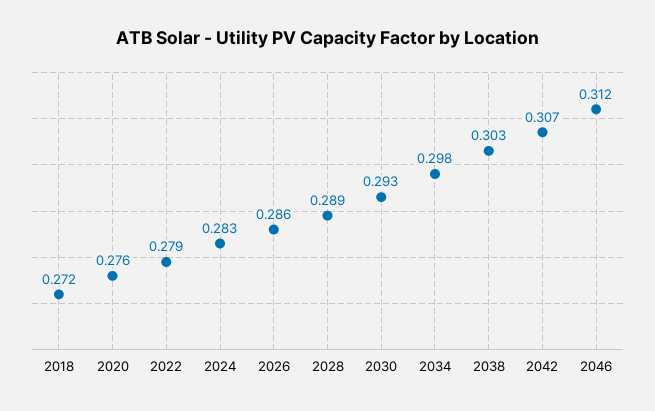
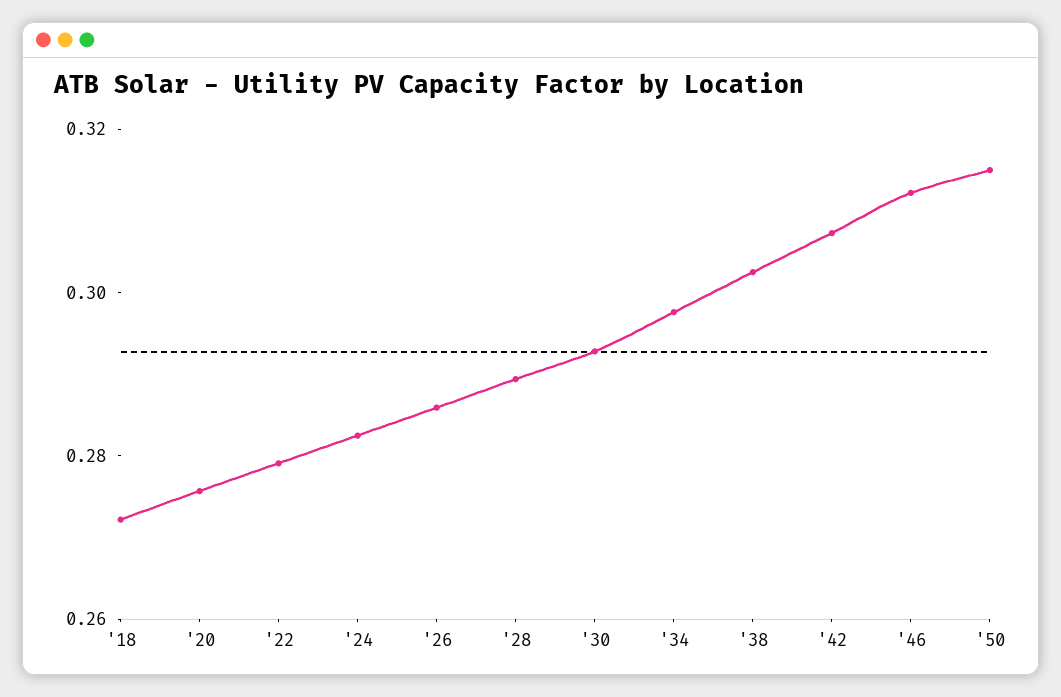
'50: none -> 0.315

